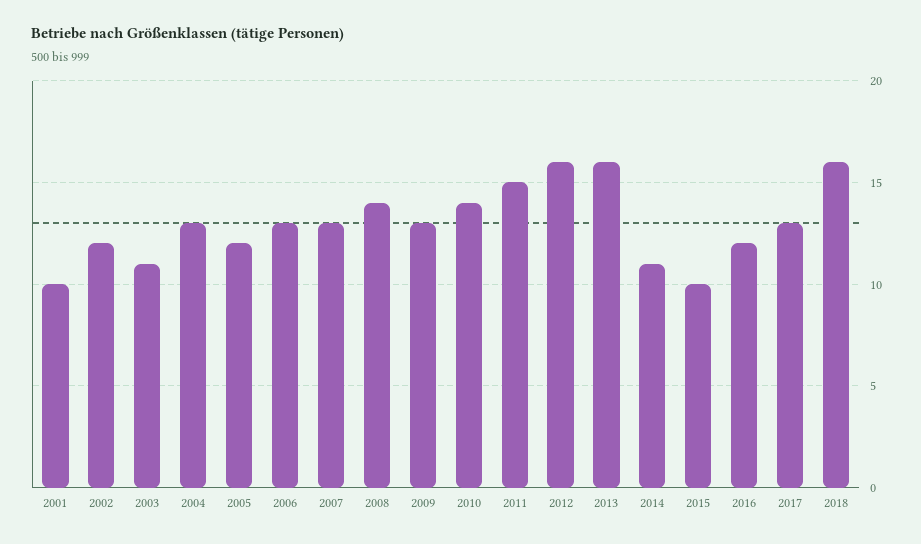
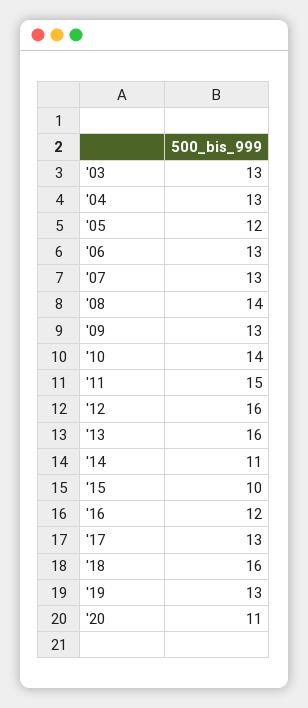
2001: 10 -> none
2002: 12 -> none
2003: 11 -> 13
'19: none -> 13
'20: none -> 11

